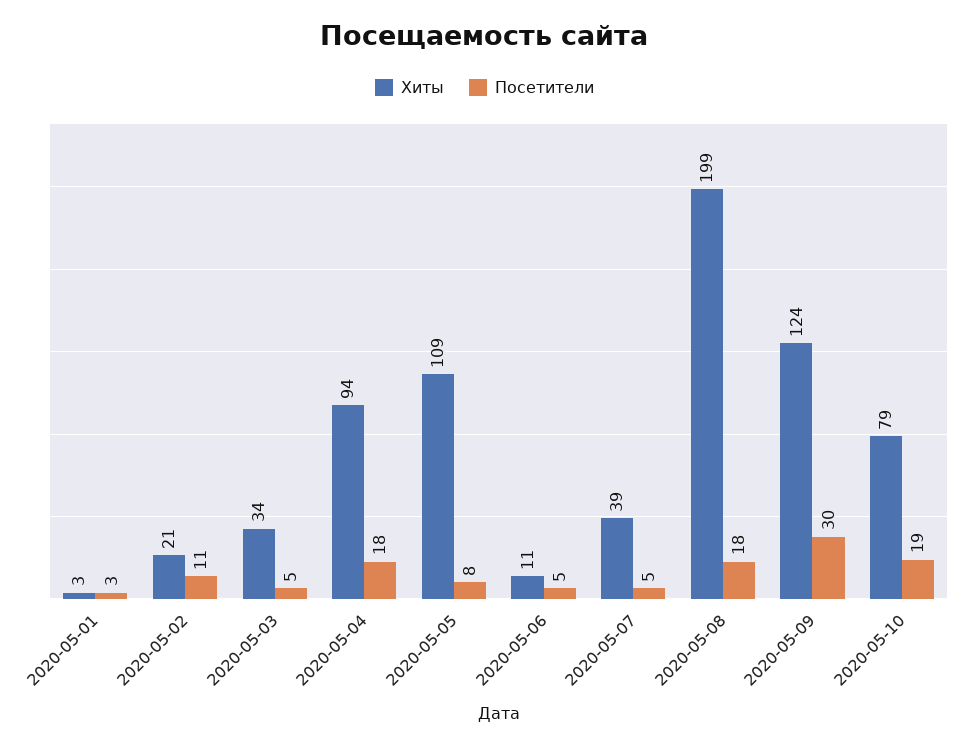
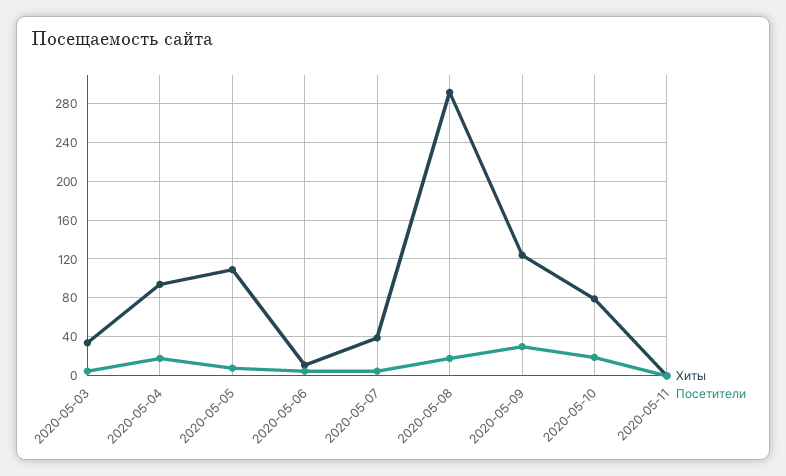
Хиты, 2020-05-01: 3 -> none
Посетители, 2020-05-01: 3 -> none
Хиты, 2020-05-02: 21 -> none
Посетители, 2020-05-02: 11 -> none
Хиты, 2020-05-08: 199 -> 290
Хиты, 2020-05-11: none -> 0
Посетители, 2020-05-11: none -> 0

